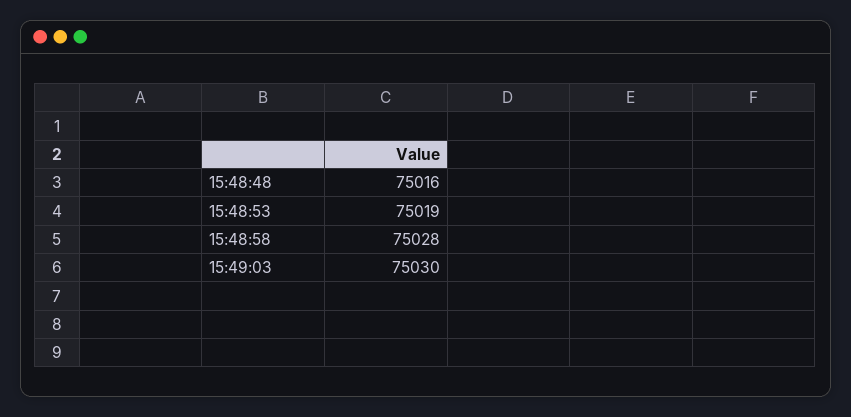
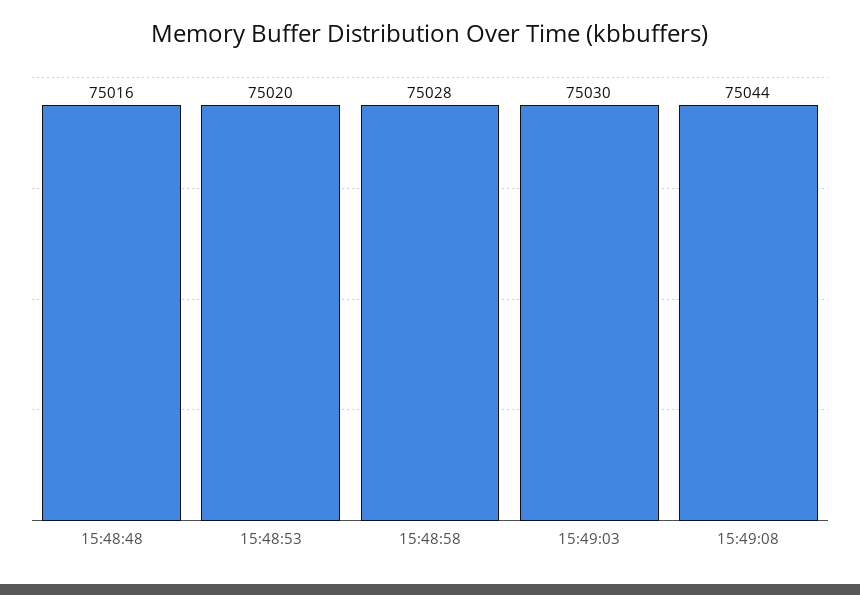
15:48:53: 75019 -> 75020
15:49:08: none -> 75044

